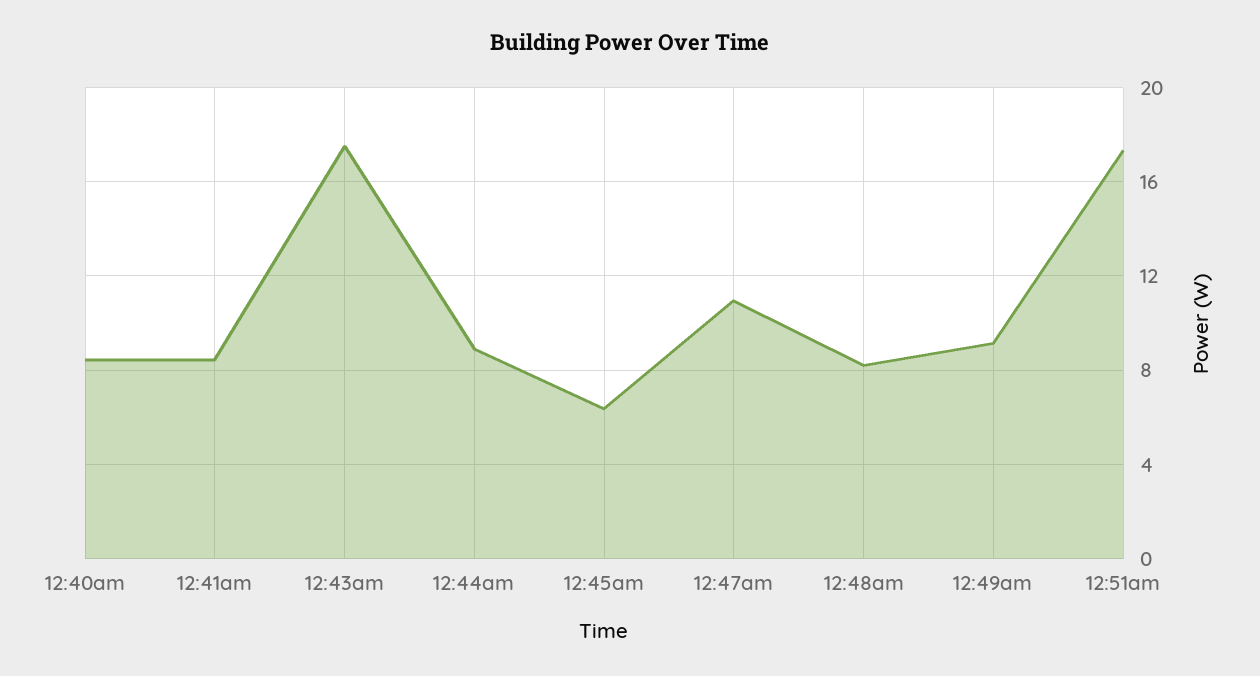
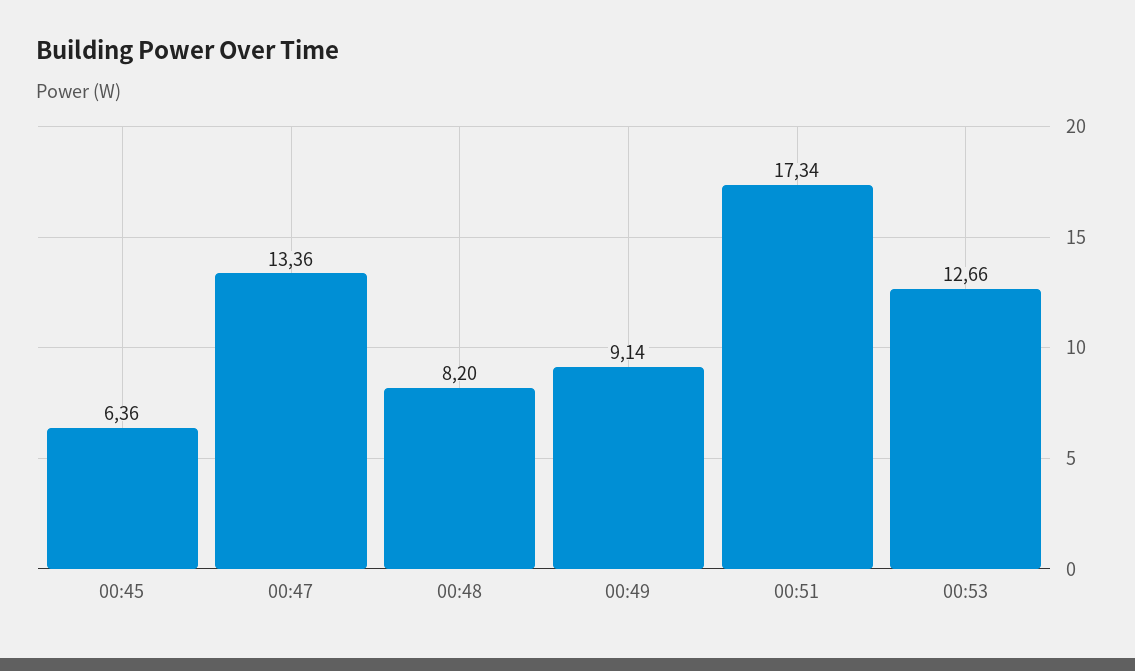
12:40am: 8.5 -> none
12:41am: 8.5 -> none
12:43am: 17.5 -> none
12:44am: 9 -> none
12:47am: 11 -> 13.36
00:53: none -> 12.66

